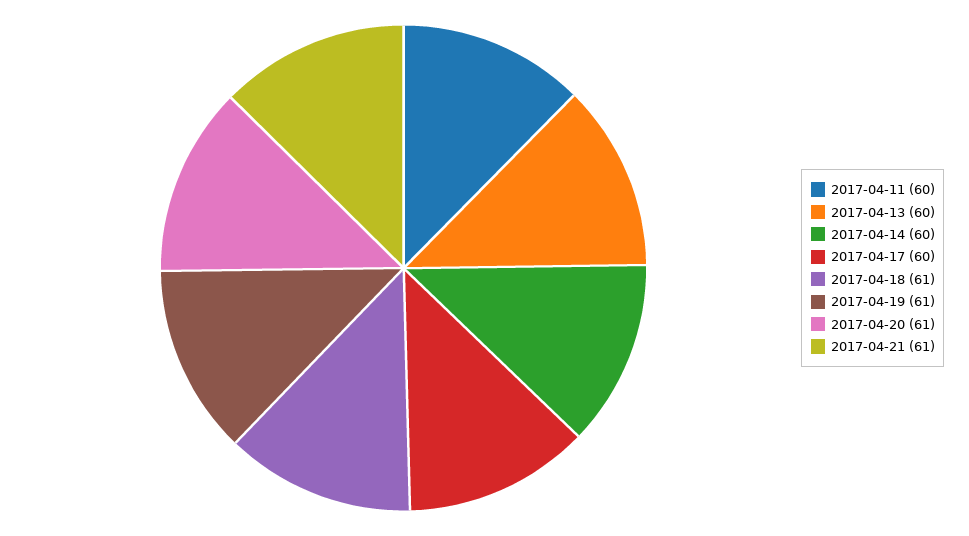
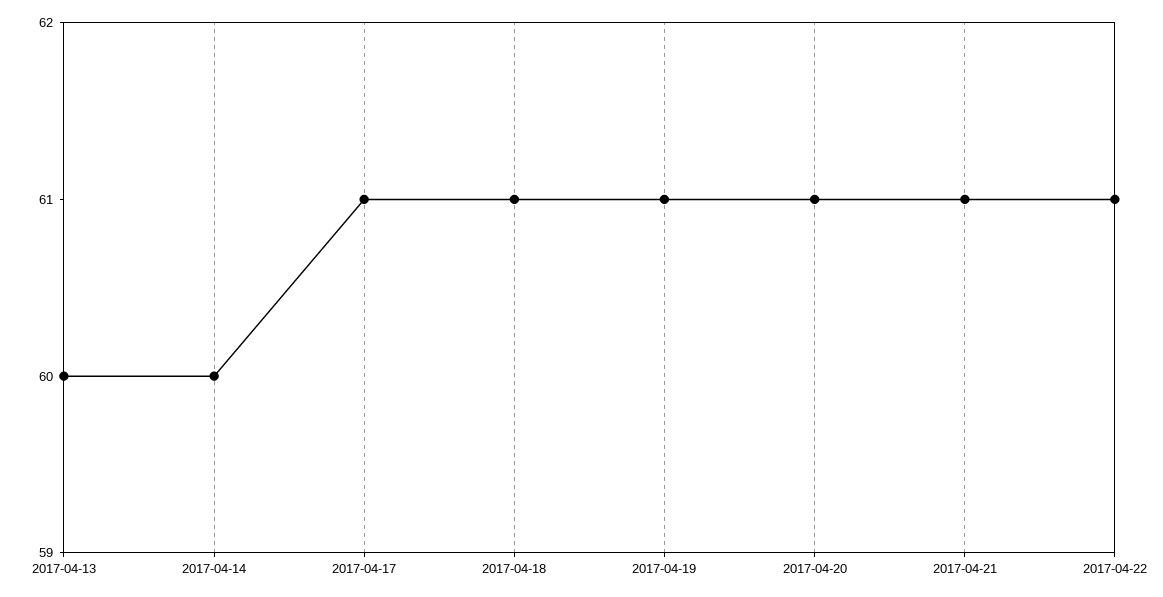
2017-04-11: 60 -> none
2017-04-17: 60 -> 61
2017-04-22: none -> 61

